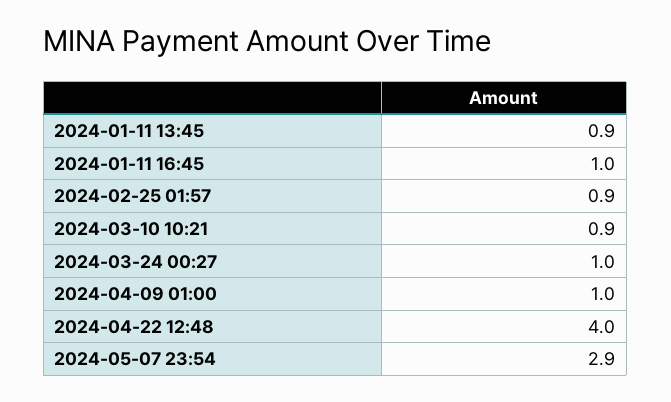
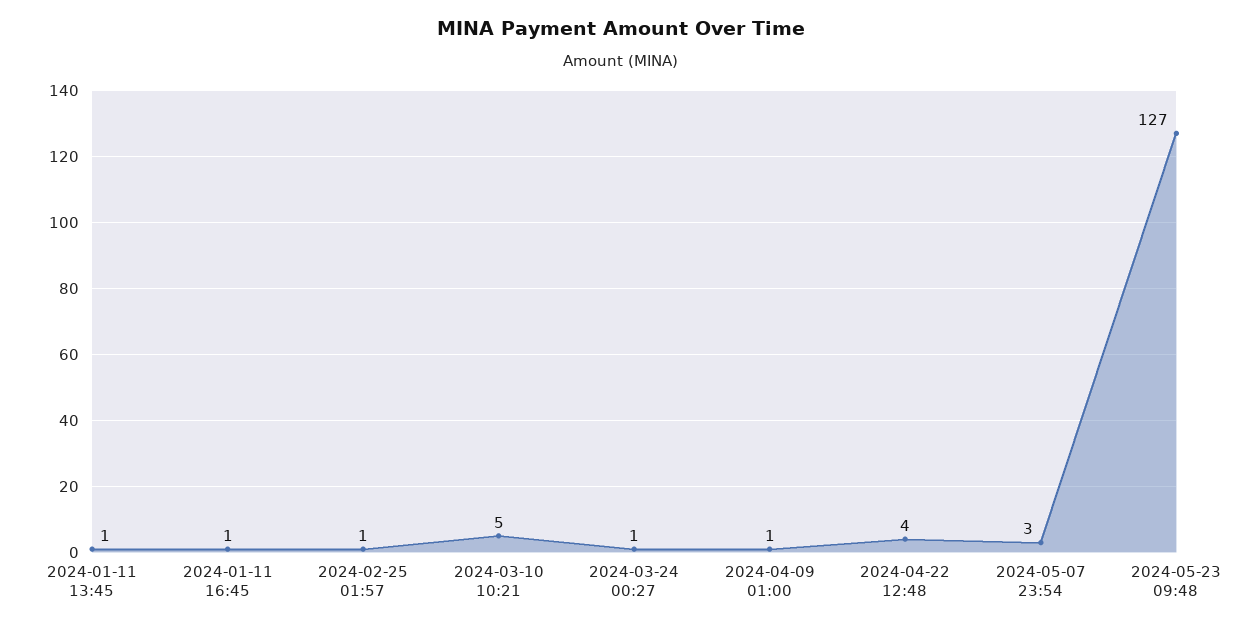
2024-03-10 10:21: 0.9 -> 5
2024-05-23 09:48: none -> 127

